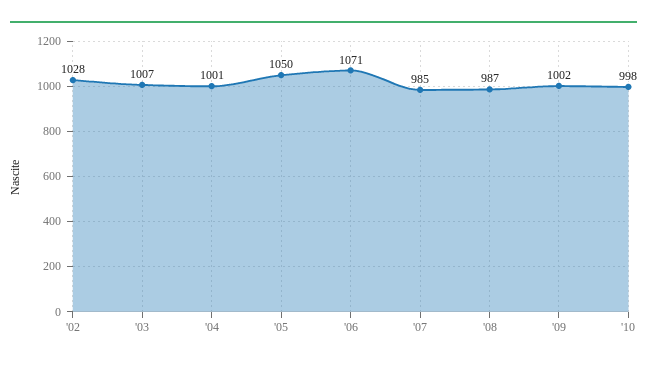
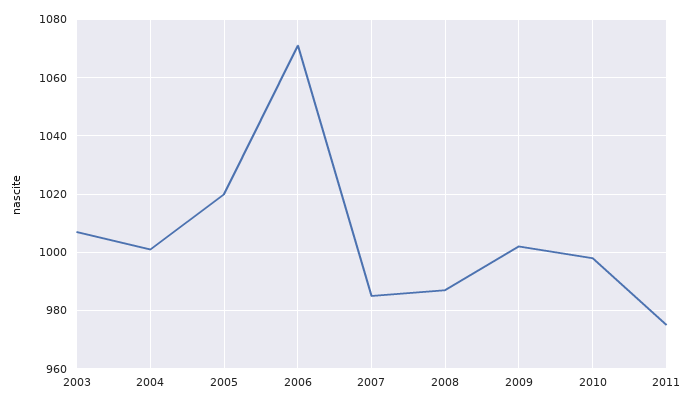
'02: 1028 -> none
'05: 1050 -> 1020
2011: none -> 975

